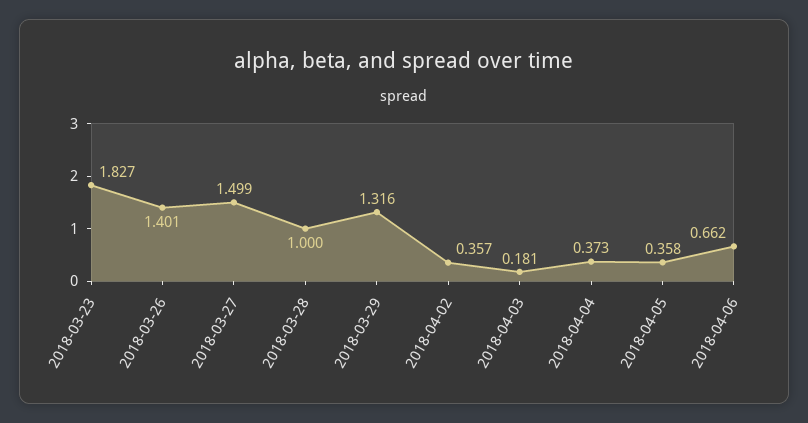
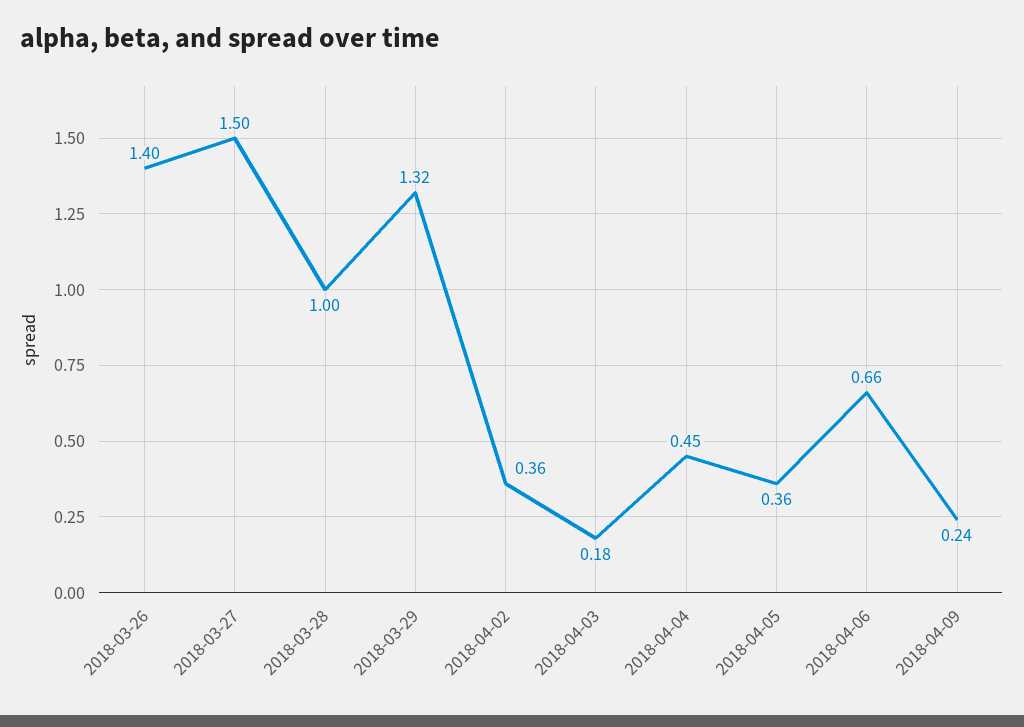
2018-03-23: 1.827 -> none
2018-04-04: 0.373 -> 0.45
2018-04-09: none -> 0.24

